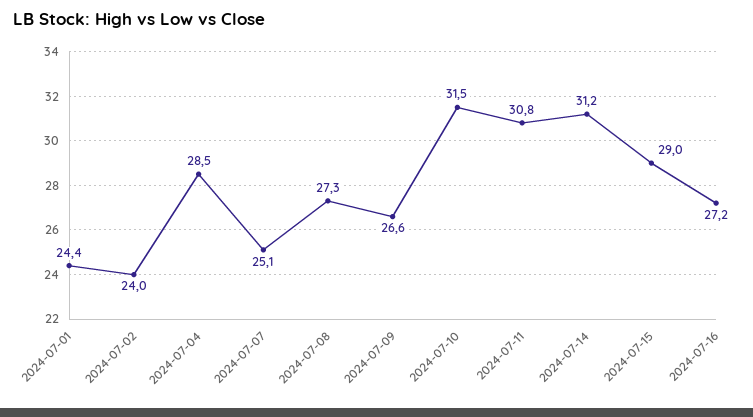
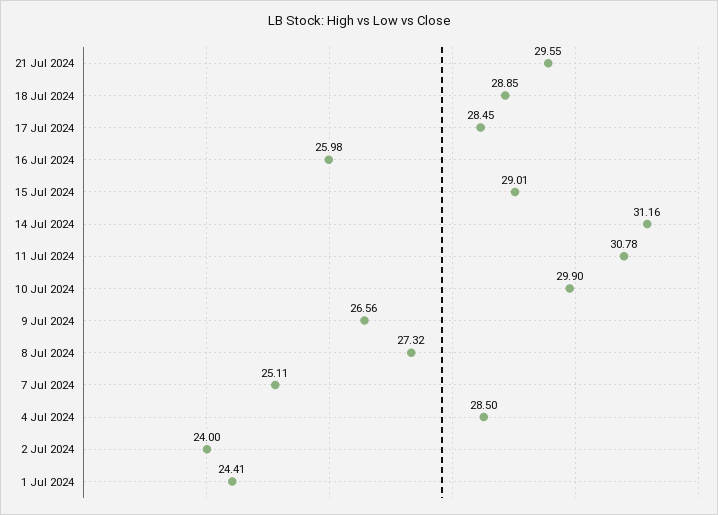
2024-07-10: 31.5 -> 29.9
2024-07-16: 27.2 -> 25.98
21 Jul 2024: none -> 29.55
18 Jul 2024: none -> 28.85
17 Jul 2024: none -> 28.45

